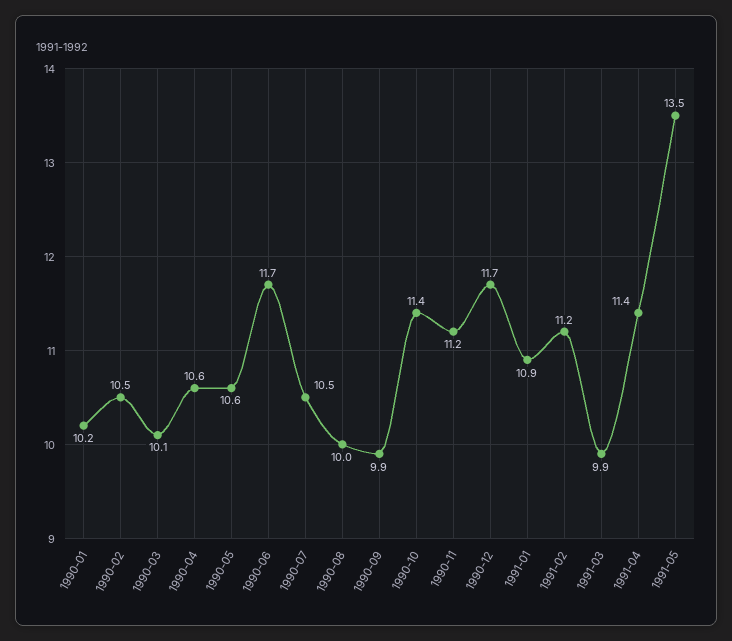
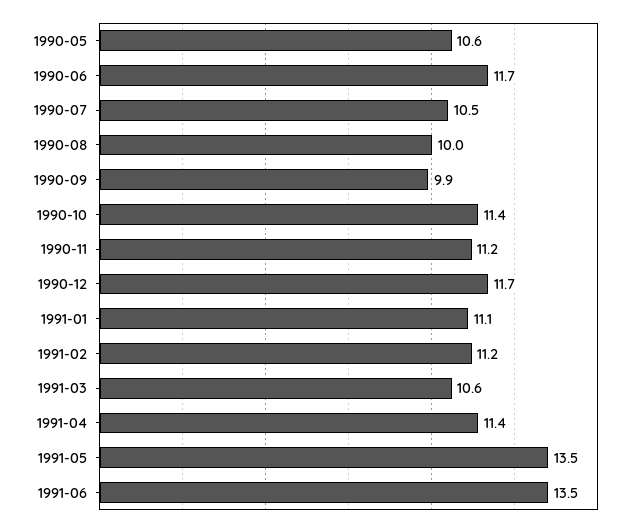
1990-01: 10.2 -> none
1990-02: 10.5 -> none
1990-03: 10.1 -> none
1990-04: 10.6 -> none
1991-01: 10.9 -> 11.1
1991-03: 9.9 -> 10.6
1991-06: none -> 13.5

